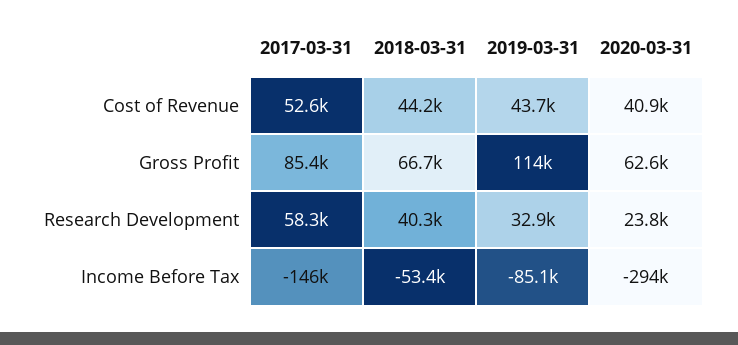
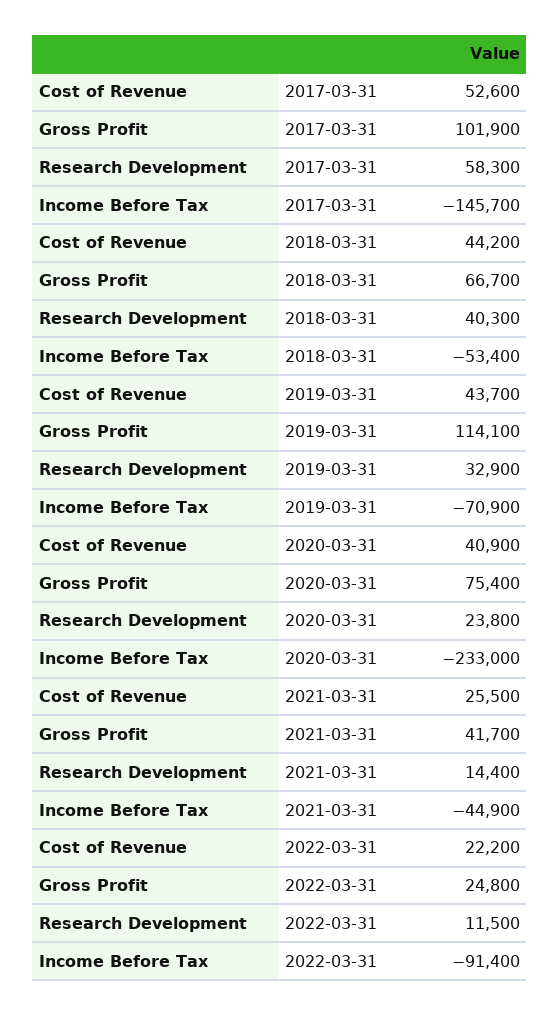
2017-03-31, Gross Profit: 85400 -> 101900
2020-03-31, Gross Profit: 62600 -> 75400
2019-03-31, Income Before Tax: -85100 -> -70900
2020-03-31, Income Before Tax: -294000 -> -233000
2021-03-31, Cost of Revenue: none -> 25500
2021-03-31, Gross Profit: none -> 41700
2021-03-31, Research Development: none -> 14400
2021-03-31, Income Before Tax: none -> -44900
2022-03-31, Cost of Revenue: none -> 22200
2022-03-31, Gross Profit: none -> 24800
2022-03-31, Research Development: none -> 11500
2022-03-31, Income Before Tax: none -> -91400

